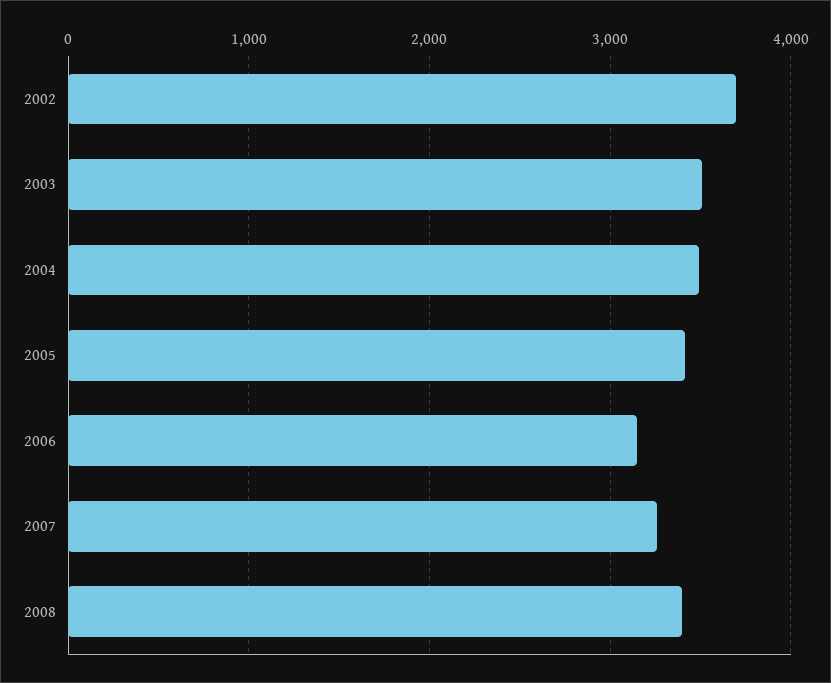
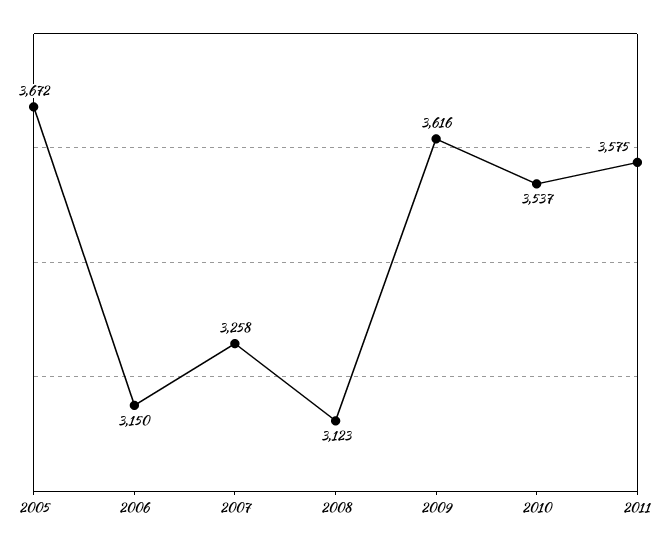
2002: 3700 -> none
2003: 3500 -> none
2004: 3500 -> none
2005: 3400 -> 3672
2008: 3400 -> 3123
2009: none -> 3616
2010: none -> 3537
2011: none -> 3575

